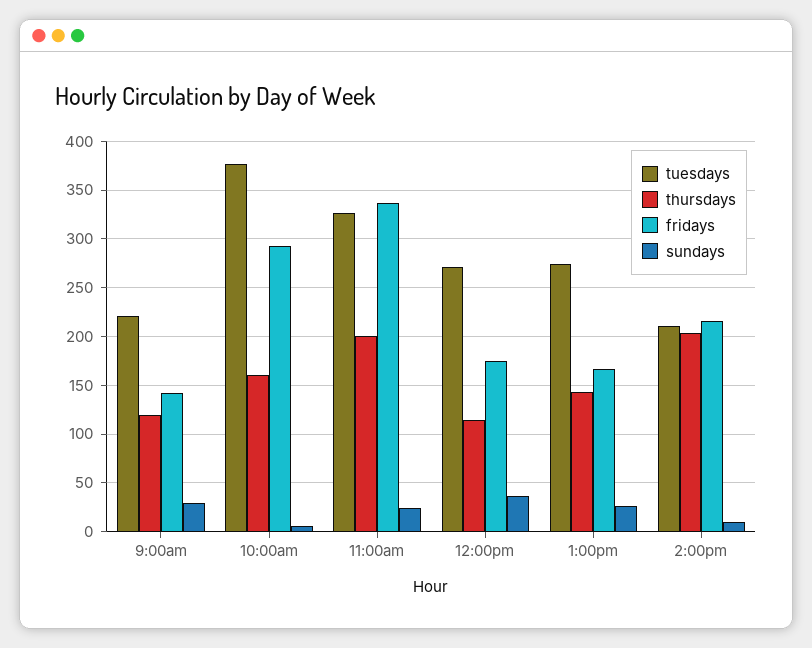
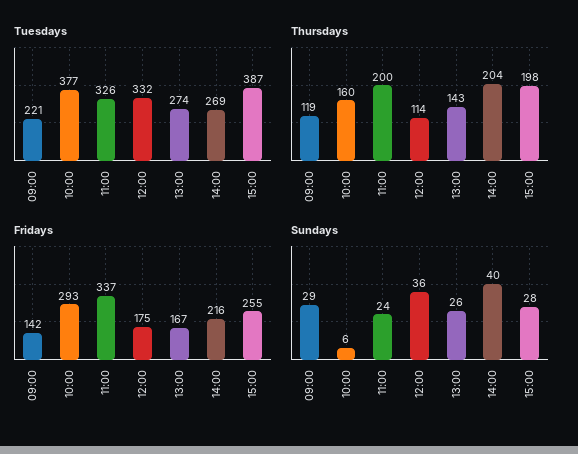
tuesdays, 12:00pm: 270 -> 332
tuesdays, 2:00pm: 210 -> 269
sundays, 2:00pm: 10 -> 40
tuesdays, 15:00: none -> 387
thursdays, 15:00: none -> 198
fridays, 15:00: none -> 255
sundays, 15:00: none -> 28

